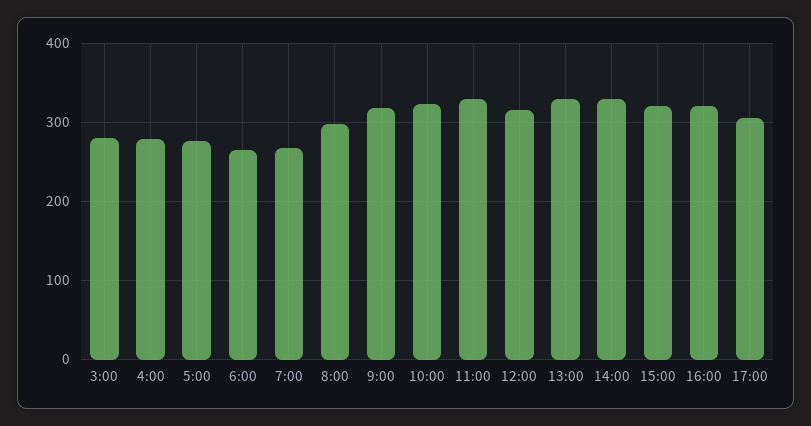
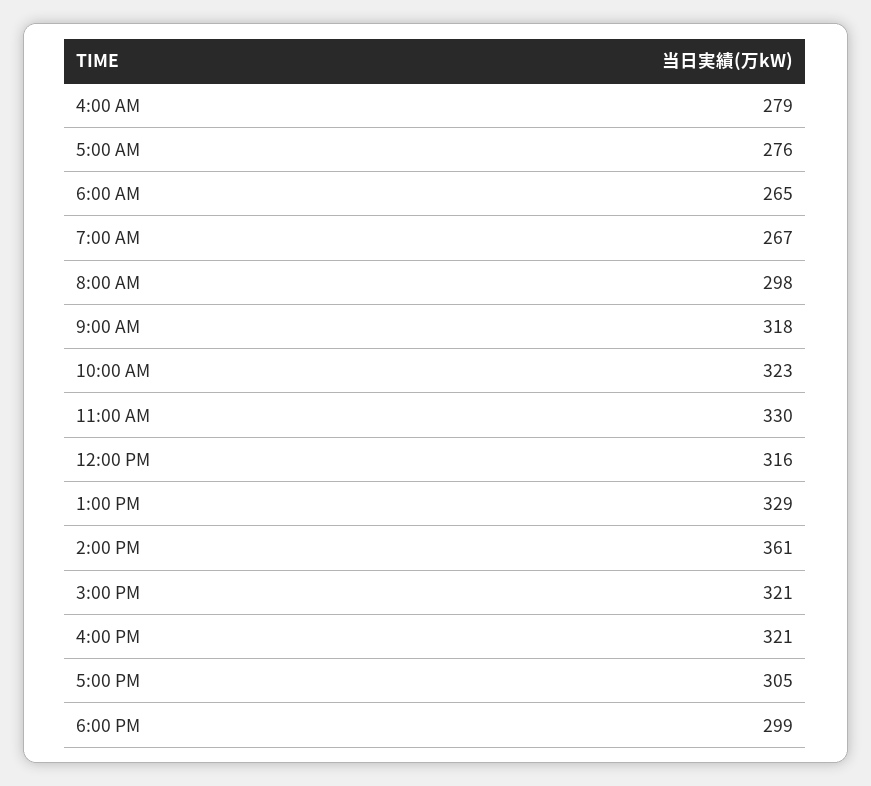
3:00: 280 -> none
14:00: 330 -> 361
6:00 PM: none -> 299

